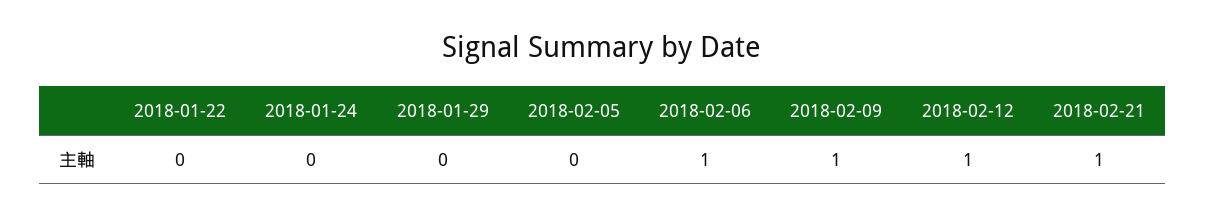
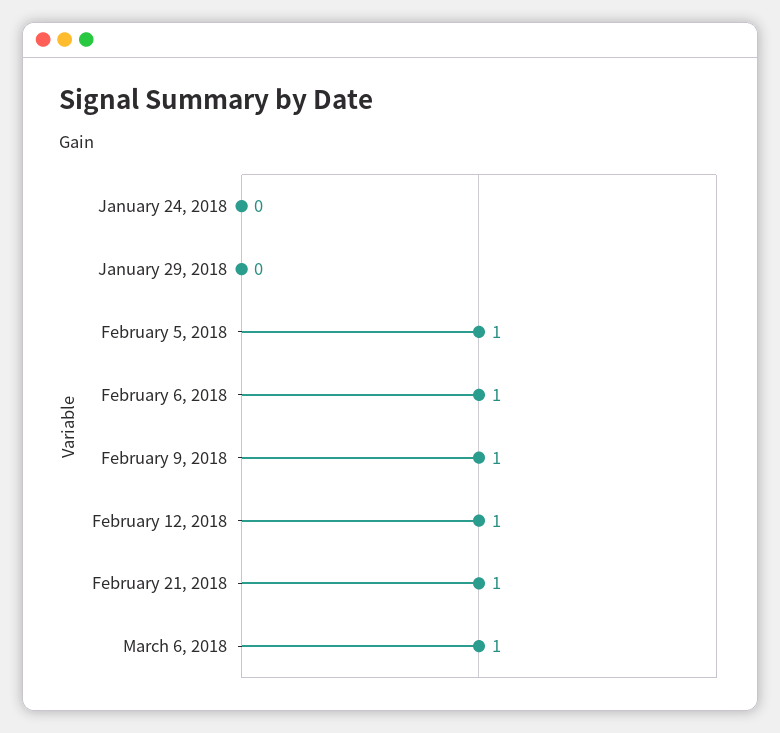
2018-01-22: 0 -> none
2018-02-05: 0 -> 1
March 6, 2018: none -> 1

